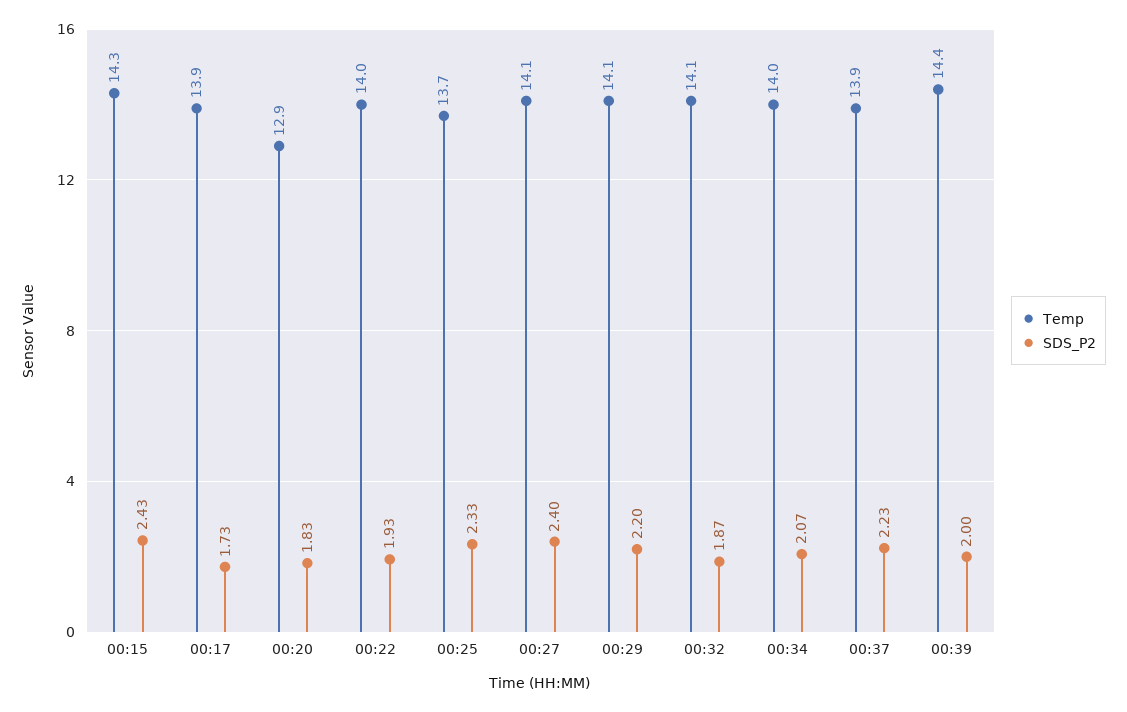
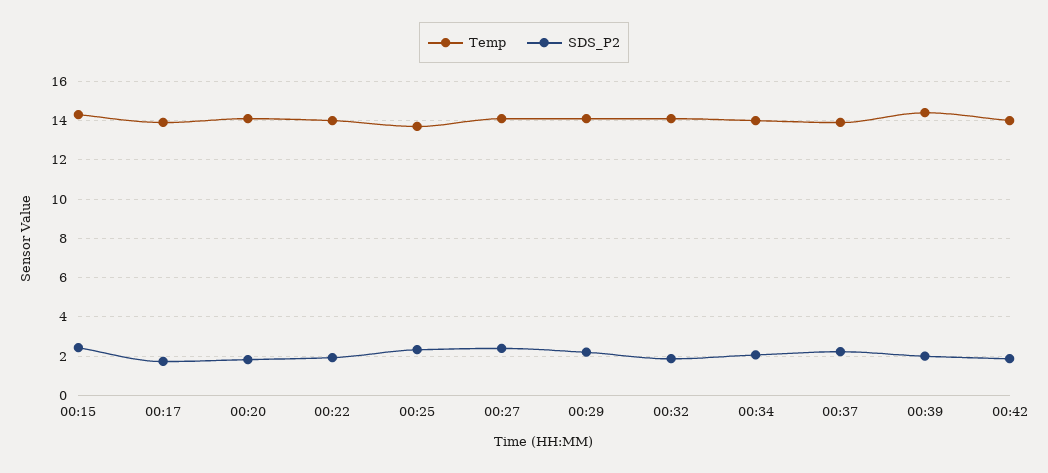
Temp, 00:20: 12.9 -> 14
Temp, 00:42: none -> 14
SDS_P2, 00:42: none -> 2

